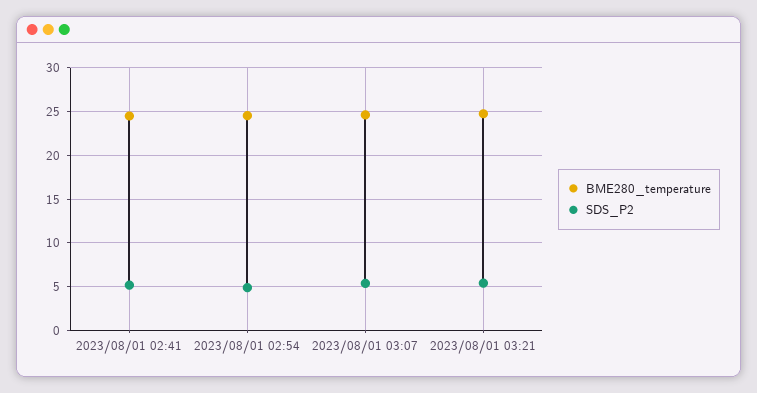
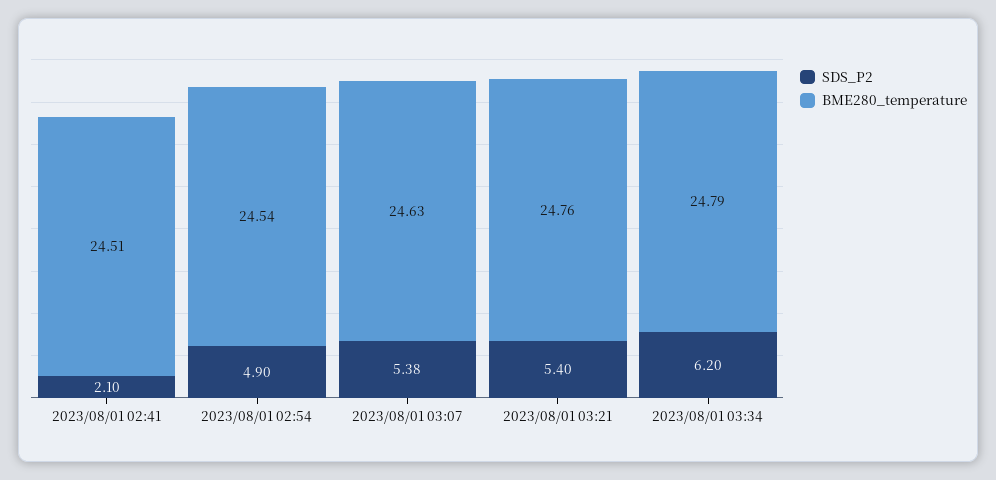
SDS_P2, 2023/08/01 02:41: 5 -> 2.1
SDS_P2, 2023/08/01 03:34: none -> 6.2
BME280_temperature, 2023/08/01 03:34: none -> 24.79

